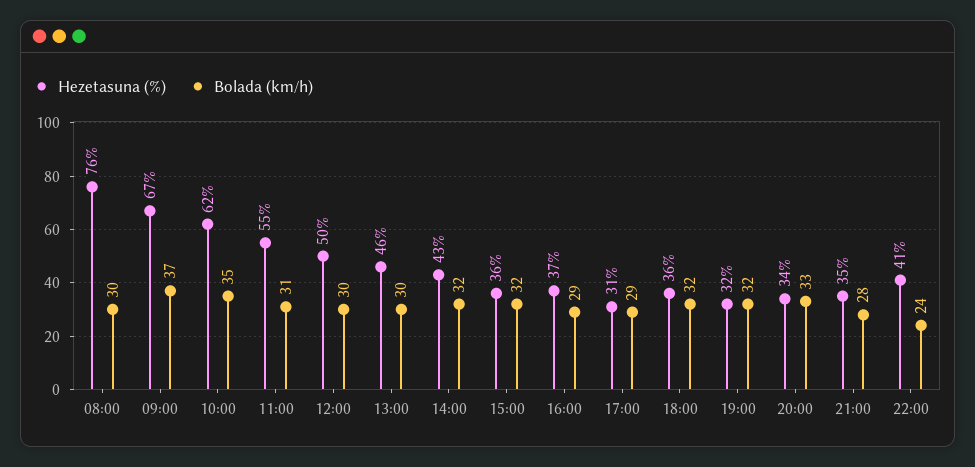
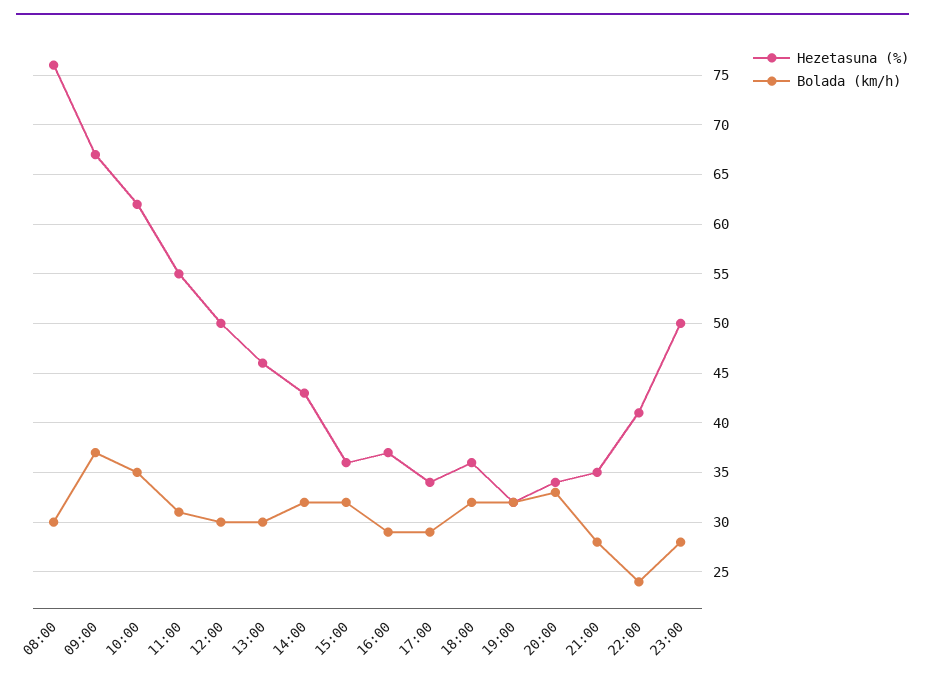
Hezetasuna (%), 17:00: 31 -> 34
Hezetasuna (%), 23:00: none -> 50
Bolada (km/h), 23:00: none -> 28

